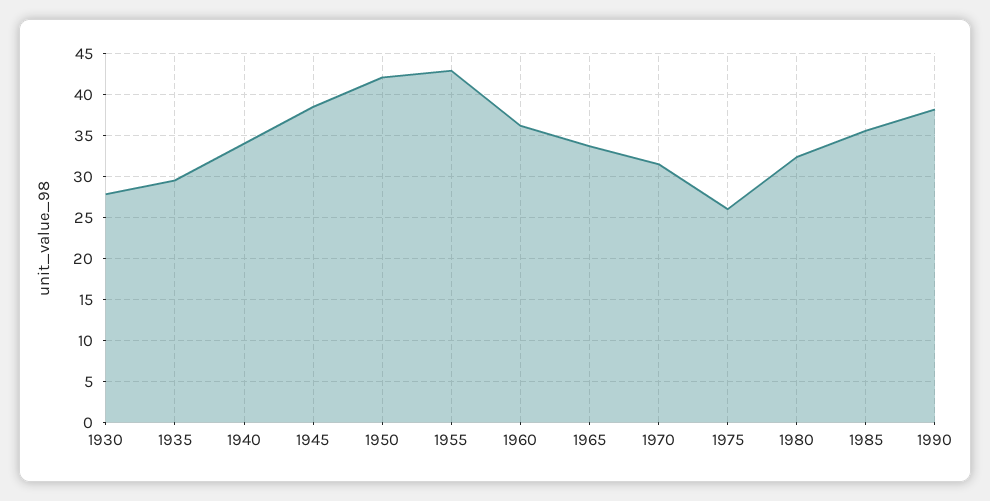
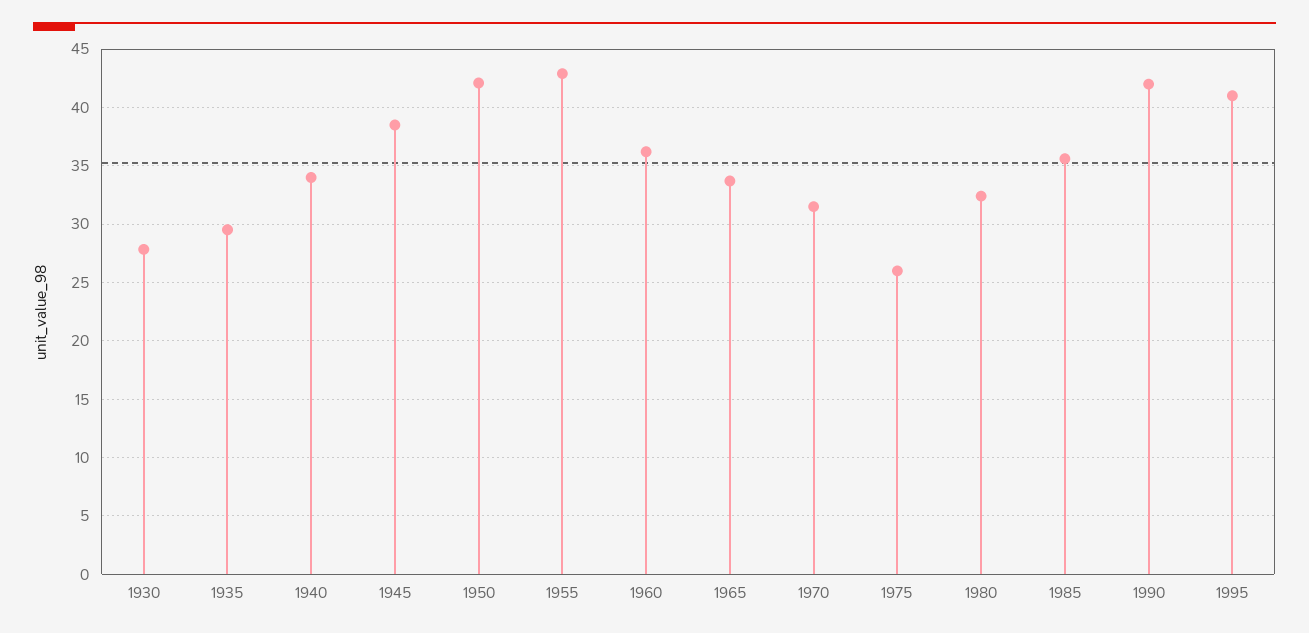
1990: 38 -> 42
1995: none -> 41

